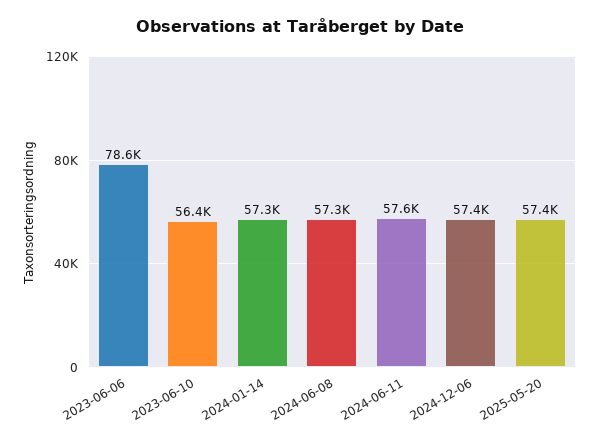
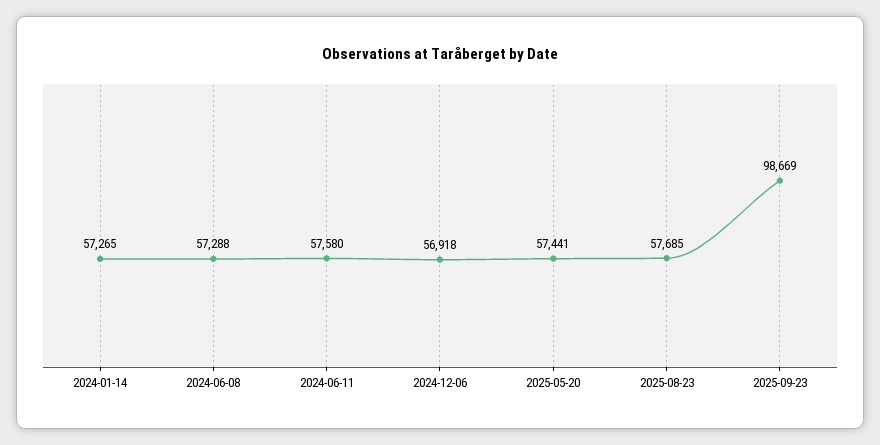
2023-06-06: 78600 -> none
2023-06-10: 56400 -> none
2024-12-06: 57400 -> 56918
2025-08-23: none -> 57685
2025-09-23: none -> 98669

